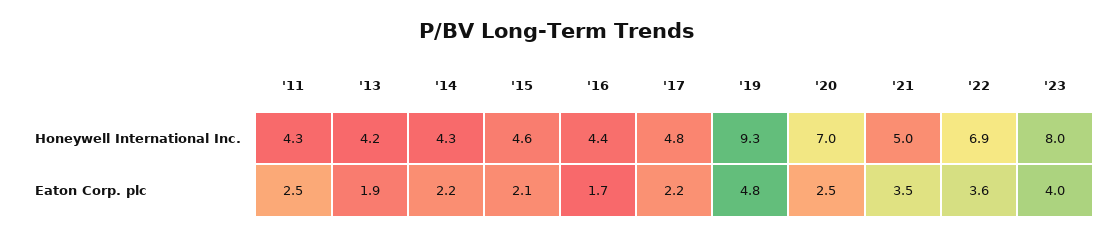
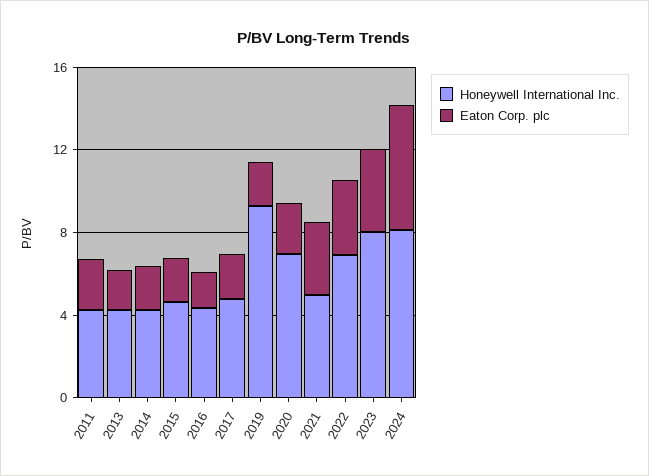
Eaton Corp. plc, '19: 4.8 -> 2
Honeywell International Inc., 2024: none -> 8
Eaton Corp. plc, 2024: none -> 6

